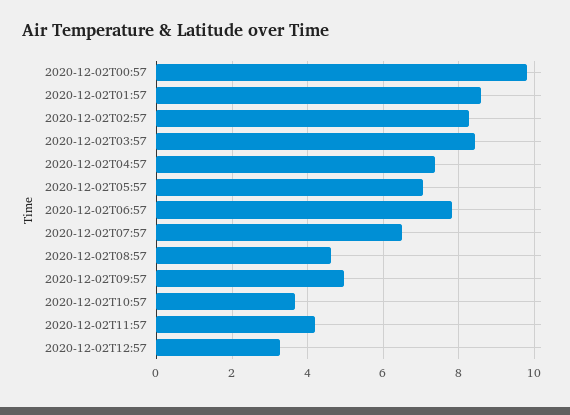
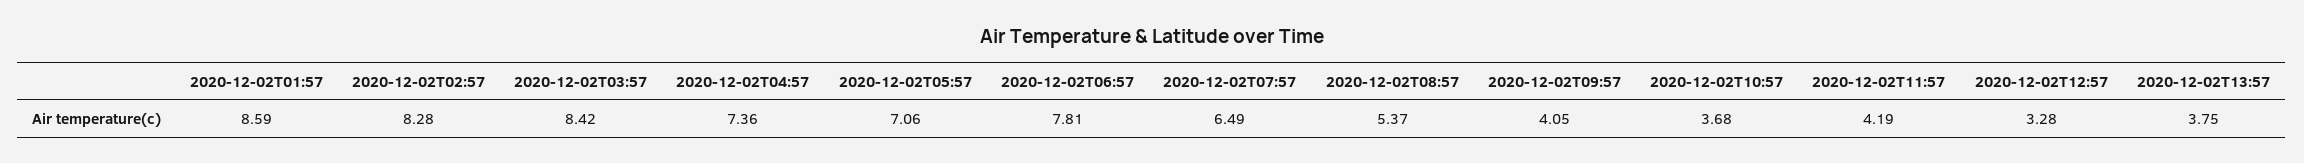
2020-12-02T00:57: 9.8 -> none
2020-12-02T08:57: 4.6 -> 5.37
2020-12-02T09:57: 5 -> 4.05
2020-12-02T13:57: none -> 3.75

